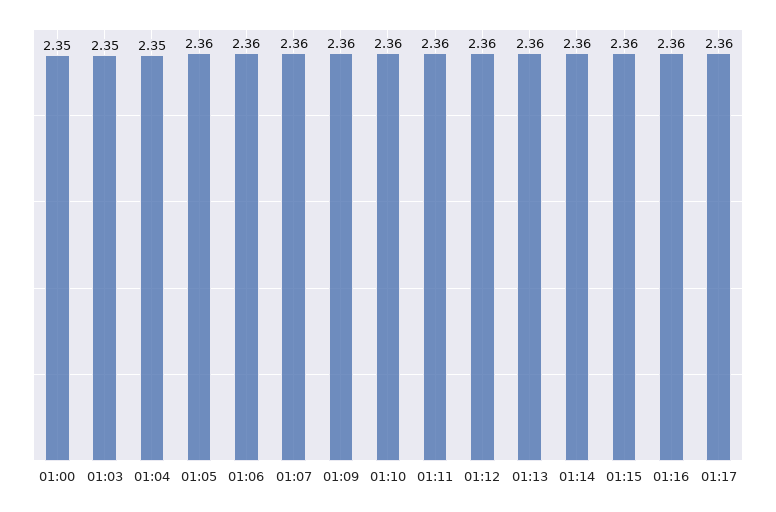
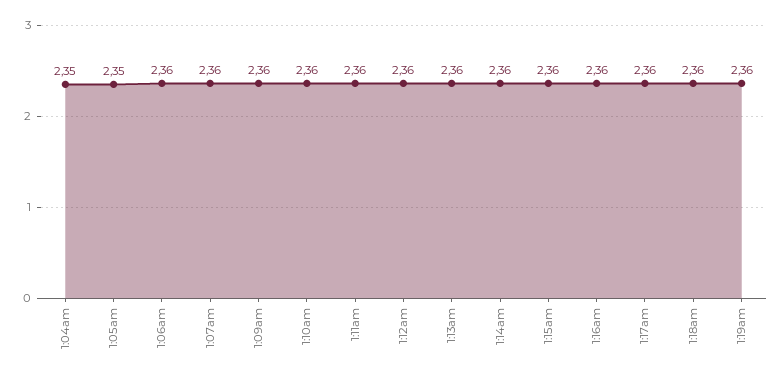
01:00: 2.35 -> none
01:03: 2.35 -> none
01:05: 2.36 -> 2.35
1:18am: none -> 2.36
1:19am: none -> 2.36

